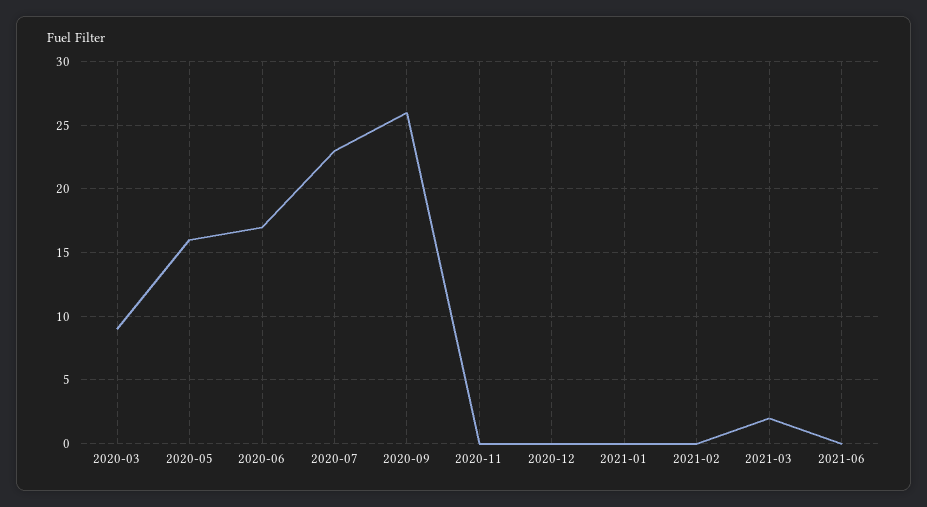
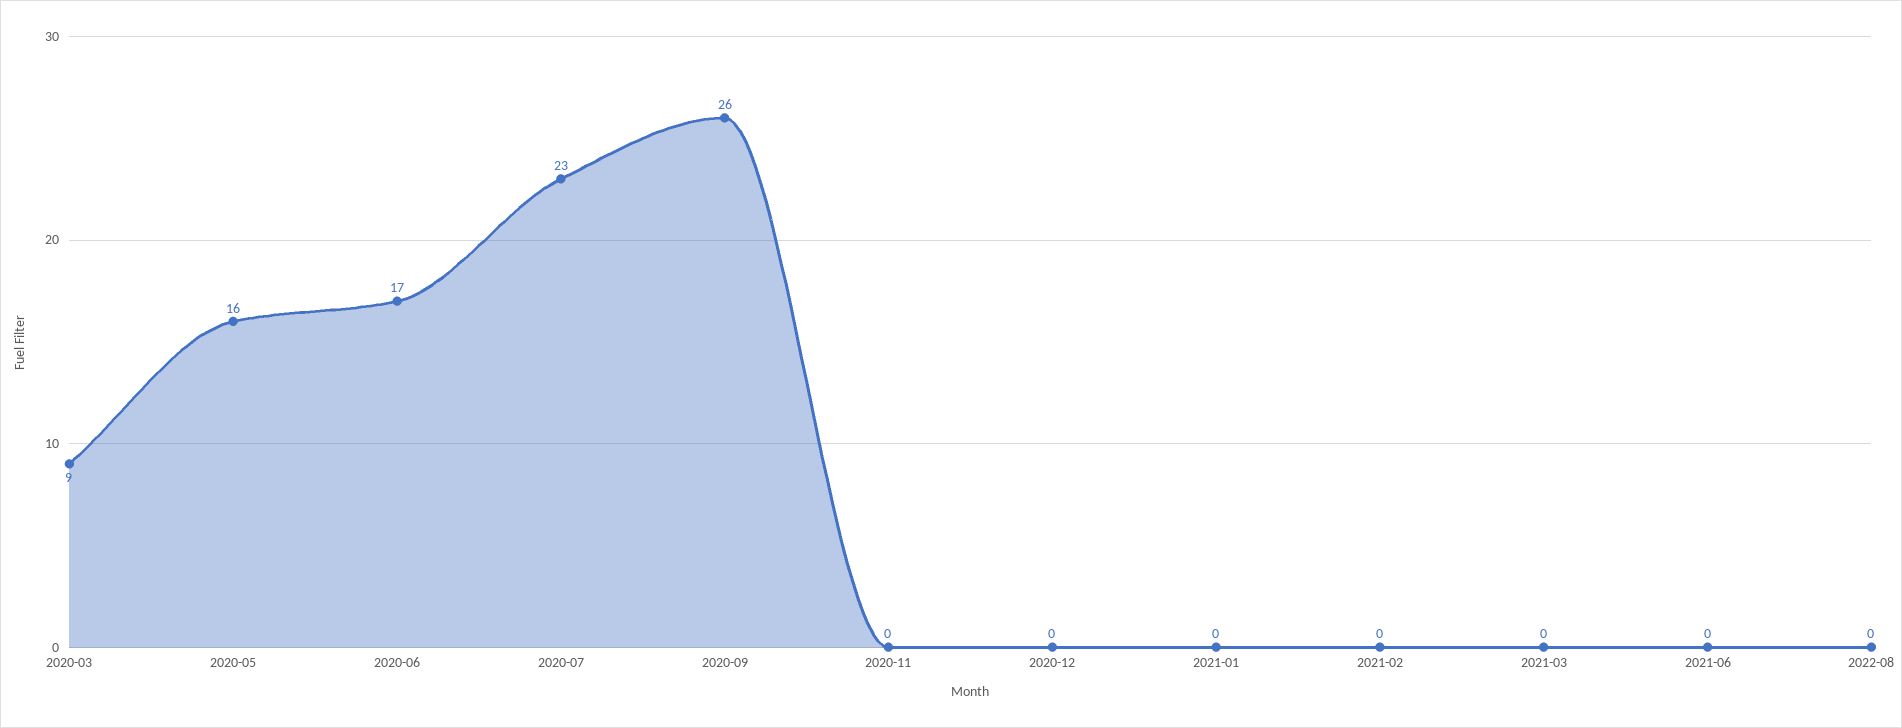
2021-03: 2 -> 0
2022-08: none -> 0

